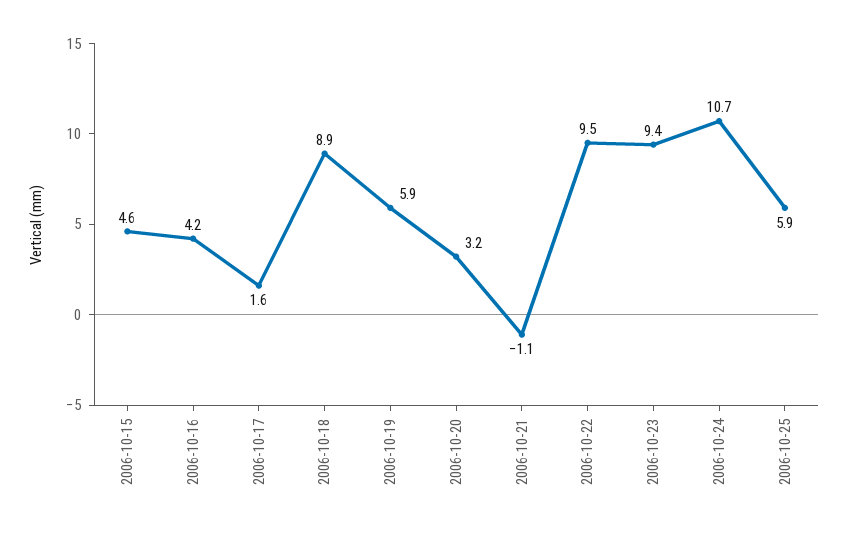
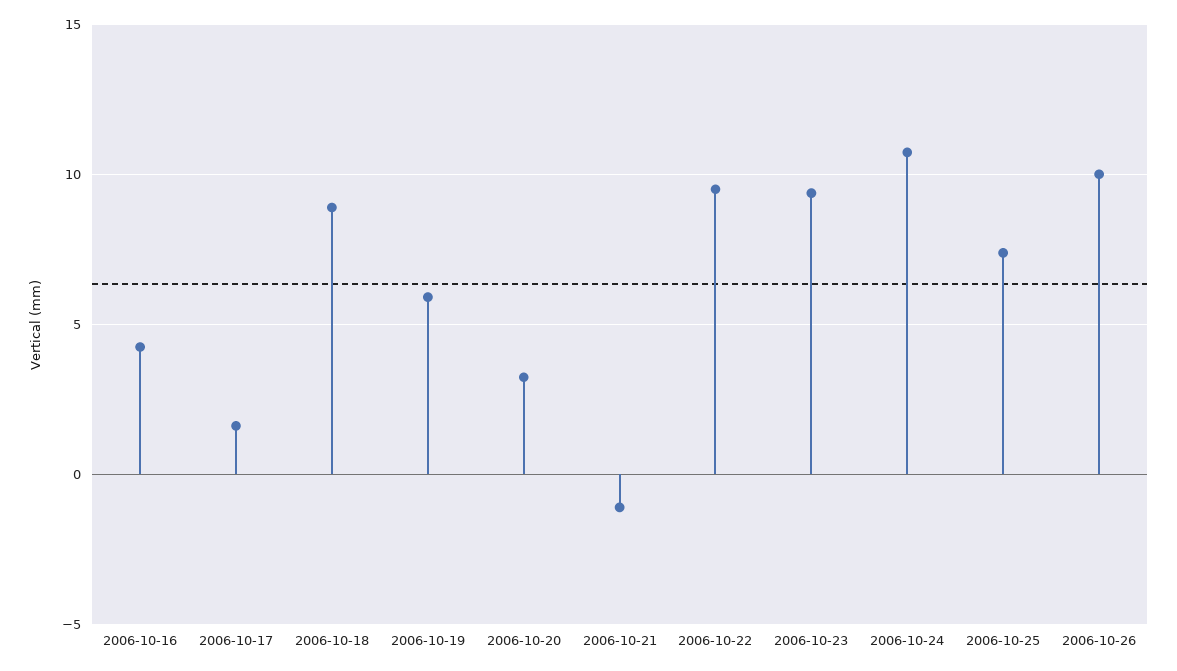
2006-10-15: 4.6 -> none
2006-10-25: 5.9 -> 7.5
2006-10-26: none -> 10

